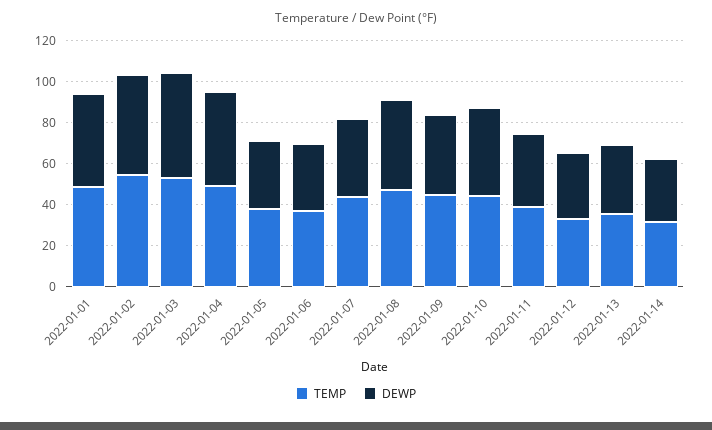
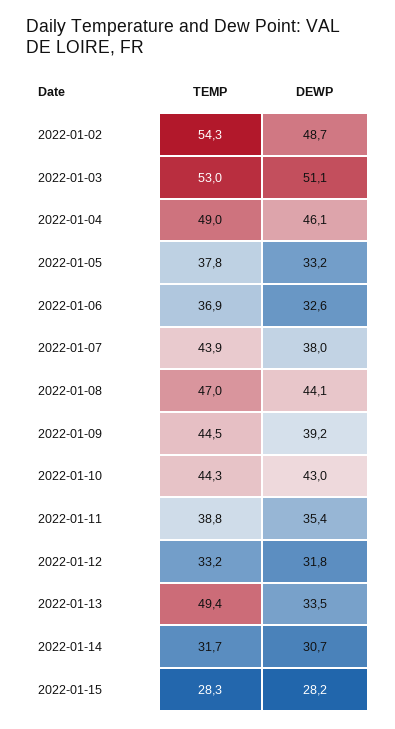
TEMP, 2022-01-01: 50 -> none
DEWP, 2022-01-01: 45 -> none
TEMP, 2022-01-13: 35 -> 49.4
TEMP, 2022-01-15: none -> 28.3
DEWP, 2022-01-15: none -> 28.2

